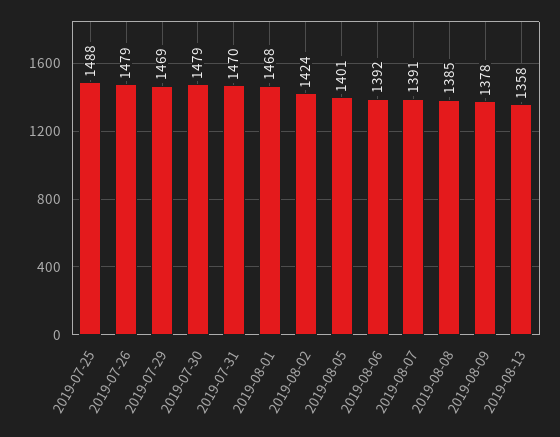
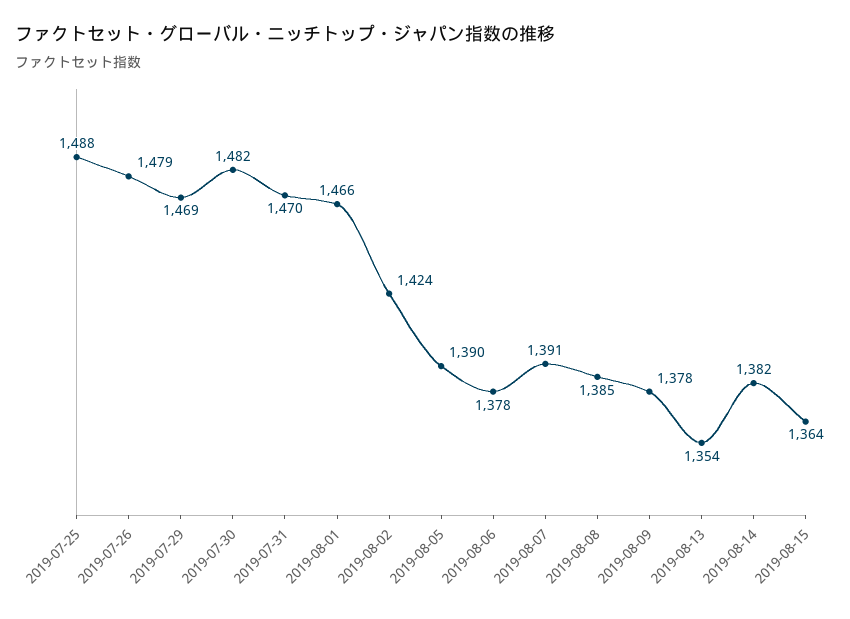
2019-07-30: 1479 -> 1482
2019-08-01: 1468 -> 1466
2019-08-05: 1401 -> 1390
2019-08-06: 1392 -> 1378
2019-08-13: 1358 -> 1354
2019-08-14: none -> 1382
2019-08-15: none -> 1364

